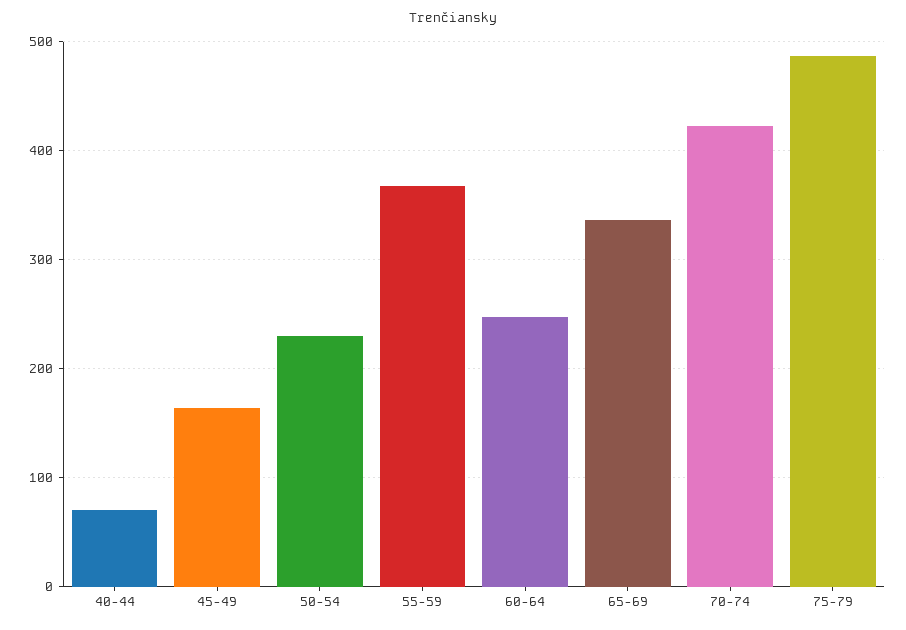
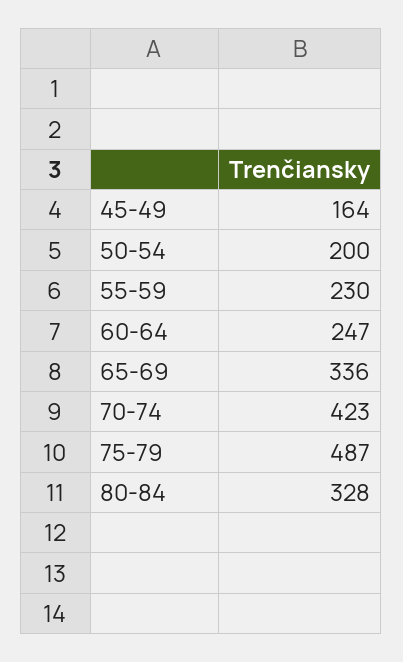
40-44: 70 -> none
50-54: 230 -> 200
55-59: 370 -> 230
80-84: none -> 328

